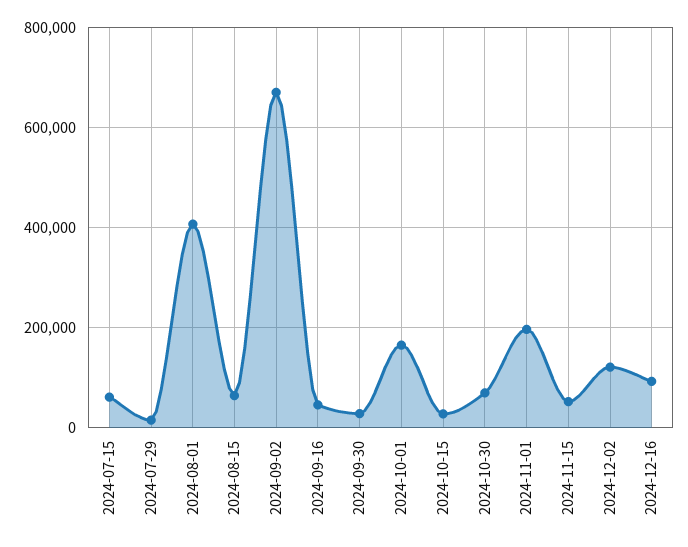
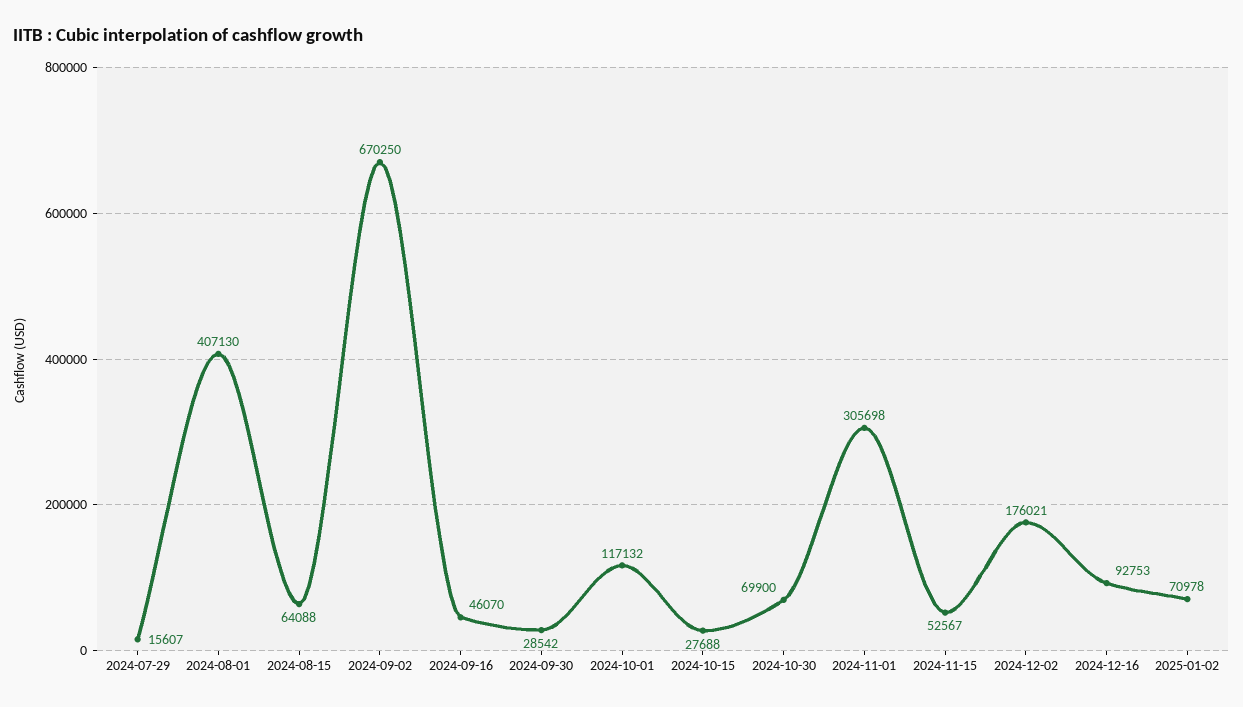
2024-07-15: 60000 -> none
2024-10-01: 160000 -> 117132
2024-11-01: 200000 -> 305698
2024-12-02: 120000 -> 176021
2025-01-02: none -> 70978

